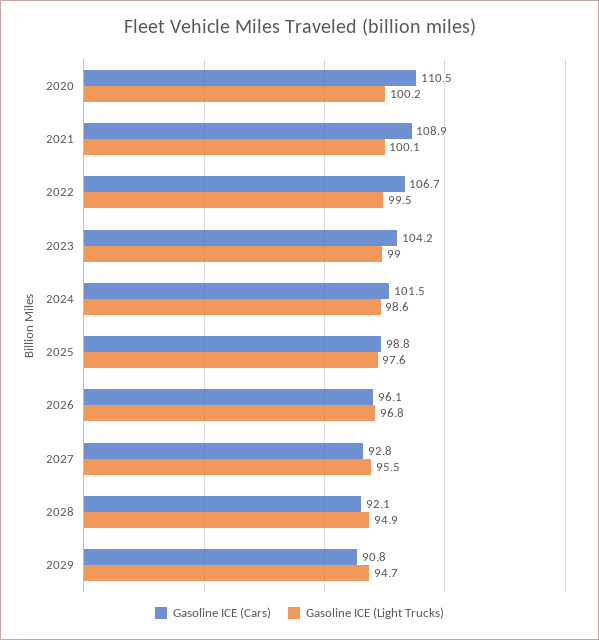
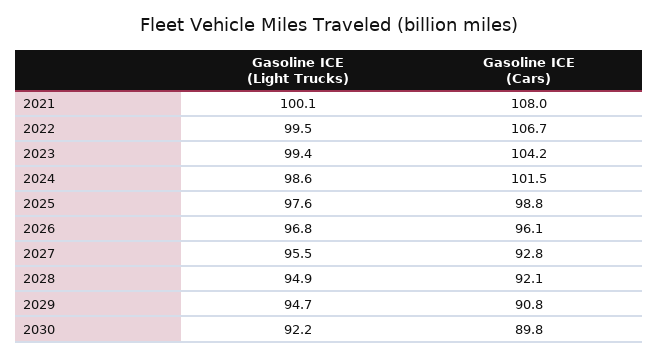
Gasoline ICE (Cars), 2020: 110.5 -> none
Gasoline ICE (Light Trucks), 2020: 100.2 -> none
Gasoline ICE (Cars), 2021: 108.9 -> 108
Gasoline ICE (Light Trucks), 2023: 99 -> 99.4
Gasoline ICE (Light Trucks), 2030: none -> 92.2
Gasoline ICE (Cars), 2030: none -> 89.8

